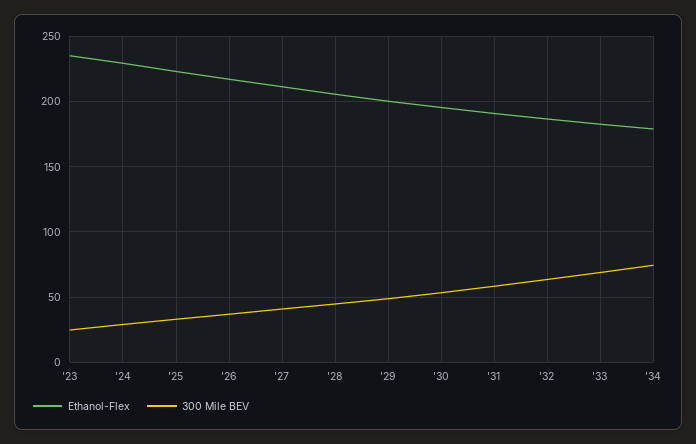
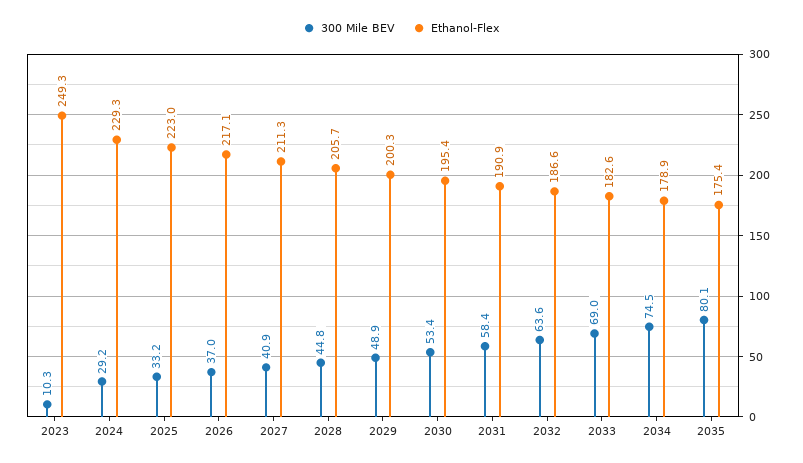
Ethanol-Flex, '23: 235 -> 249.3
300 Mile BEV, '23: 25 -> 10.3
300 Mile BEV, 2035: none -> 80.1
Ethanol-Flex, 2035: none -> 175.4

